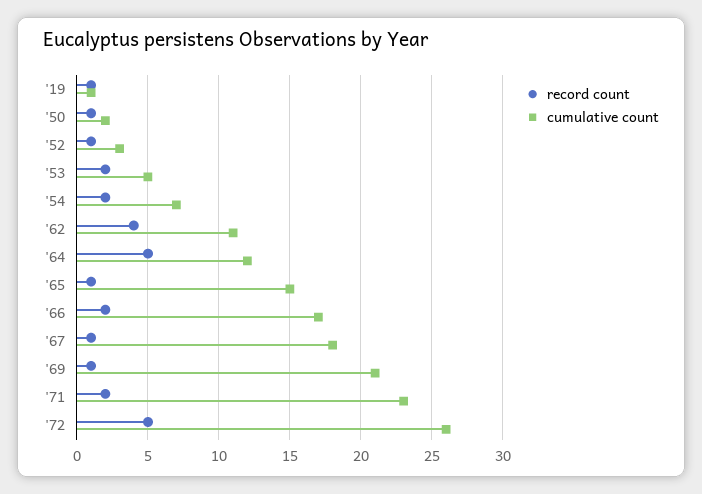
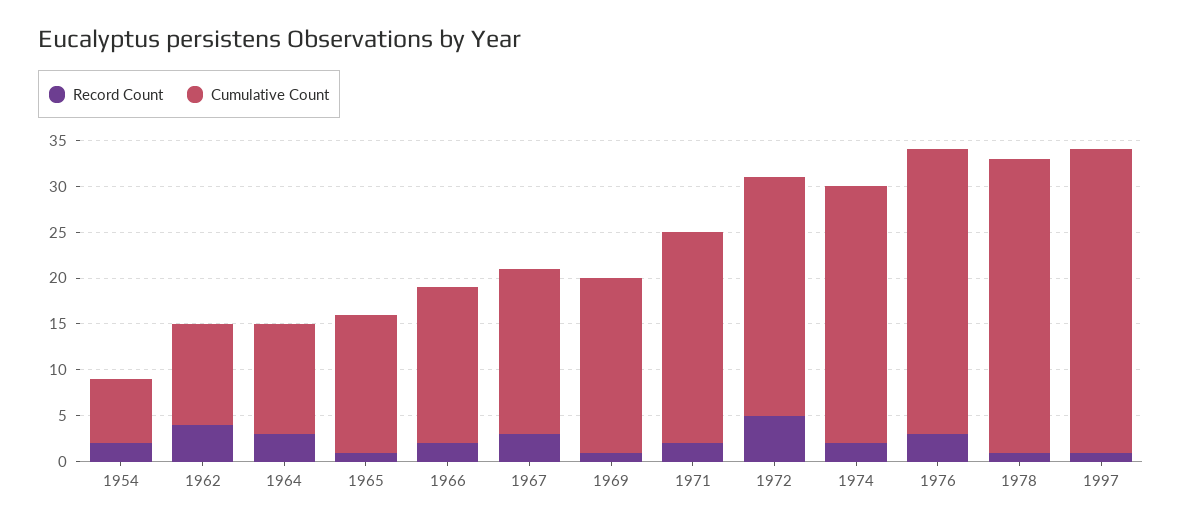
record count, '19: 1 -> none
cumulative count, '19: 1 -> none
record count, '50: 1 -> none
cumulative count, '50: 2 -> none
record count, '52: 1 -> none
cumulative count, '52: 3 -> none
record count, '53: 2 -> none
cumulative count, '53: 5 -> none
record count, '64: 5 -> 3
record count, '67: 1 -> 3
cumulative count, '69: 21 -> 19
record count, 1974: none -> 2
cumulative count, 1974: none -> 28
record count, 1976: none -> 3
cumulative count, 1976: none -> 31
record count, 1978: none -> 1
cumulative count, 1978: none -> 32
record count, 1997: none -> 1
cumulative count, 1997: none -> 33

